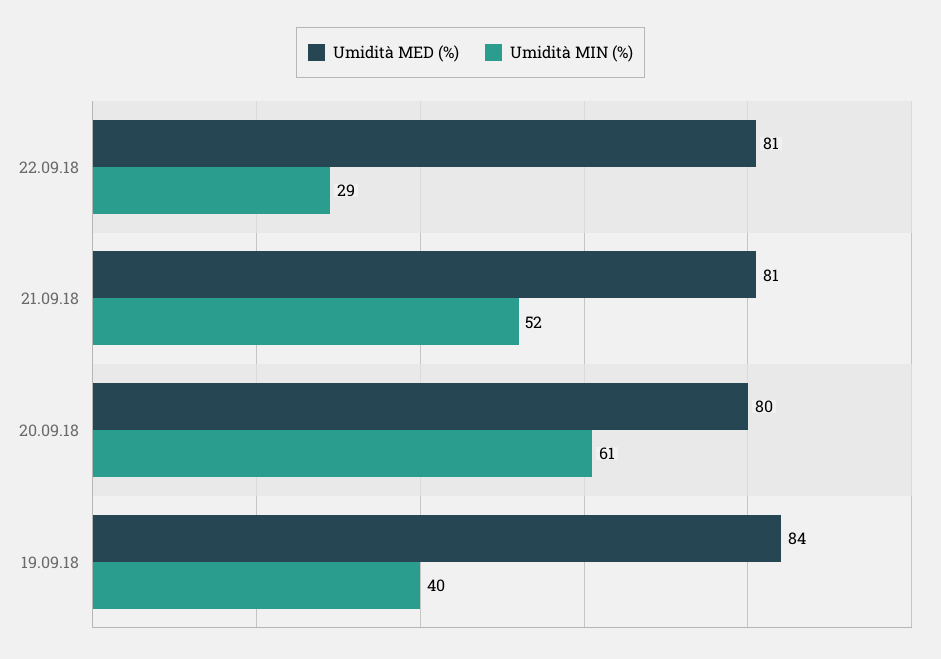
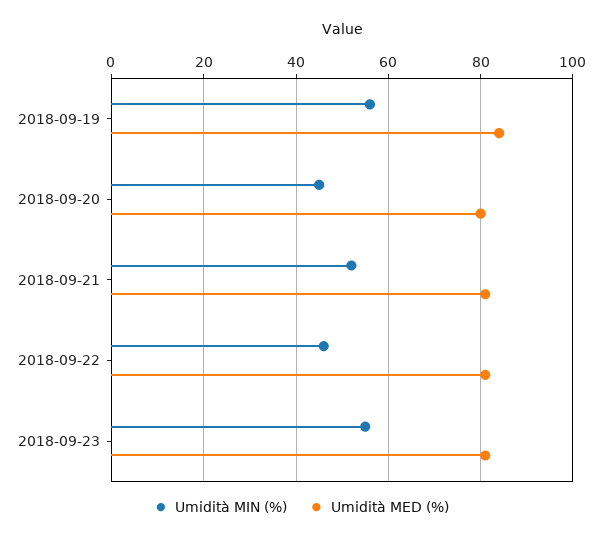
Umidità MIN (%), 22.09.18: 29 -> 45
Umidità MIN (%), 20.09.18: 61 -> 45
Umidità MIN (%), 19.09.18: 40 -> 55
Umidità MIN (%), 2018-09-23: none -> 55
Umidità MED (%), 2018-09-23: none -> 80

